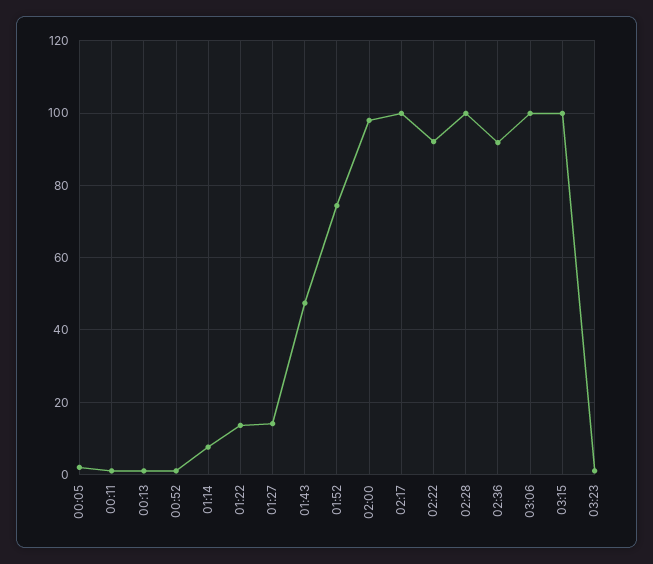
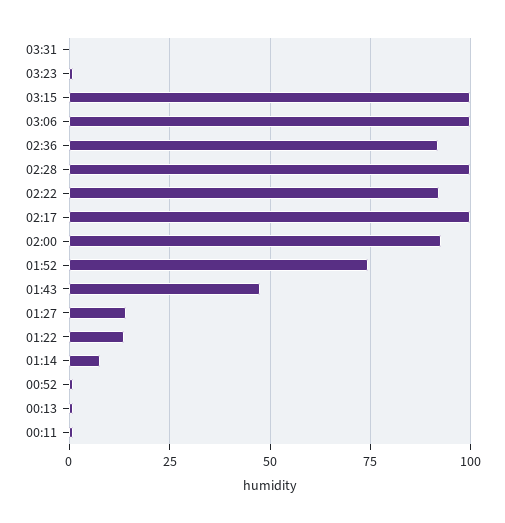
00:05: 2 -> none
02:00: 98 -> 92.5
03:31: none -> 0

